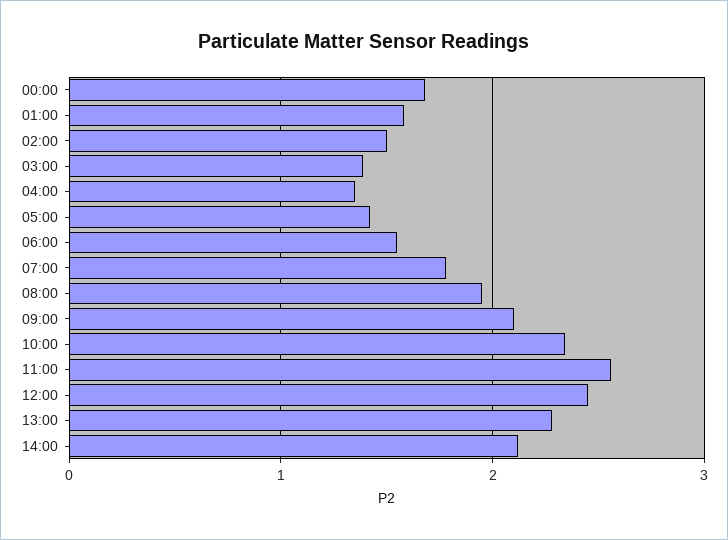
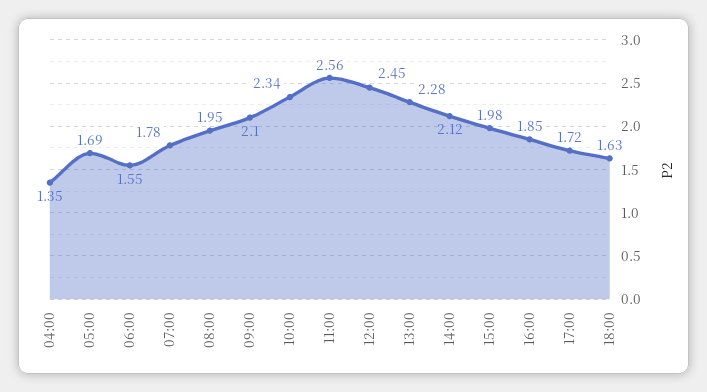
00:00: 1.7 -> none
01:00: 1.6 -> none
02:00: 1.5 -> none
03:00: 1.4 -> none
05:00: 1.4 -> 1.69
15:00: none -> 1.98
16:00: none -> 1.85
17:00: none -> 1.72
18:00: none -> 1.63

